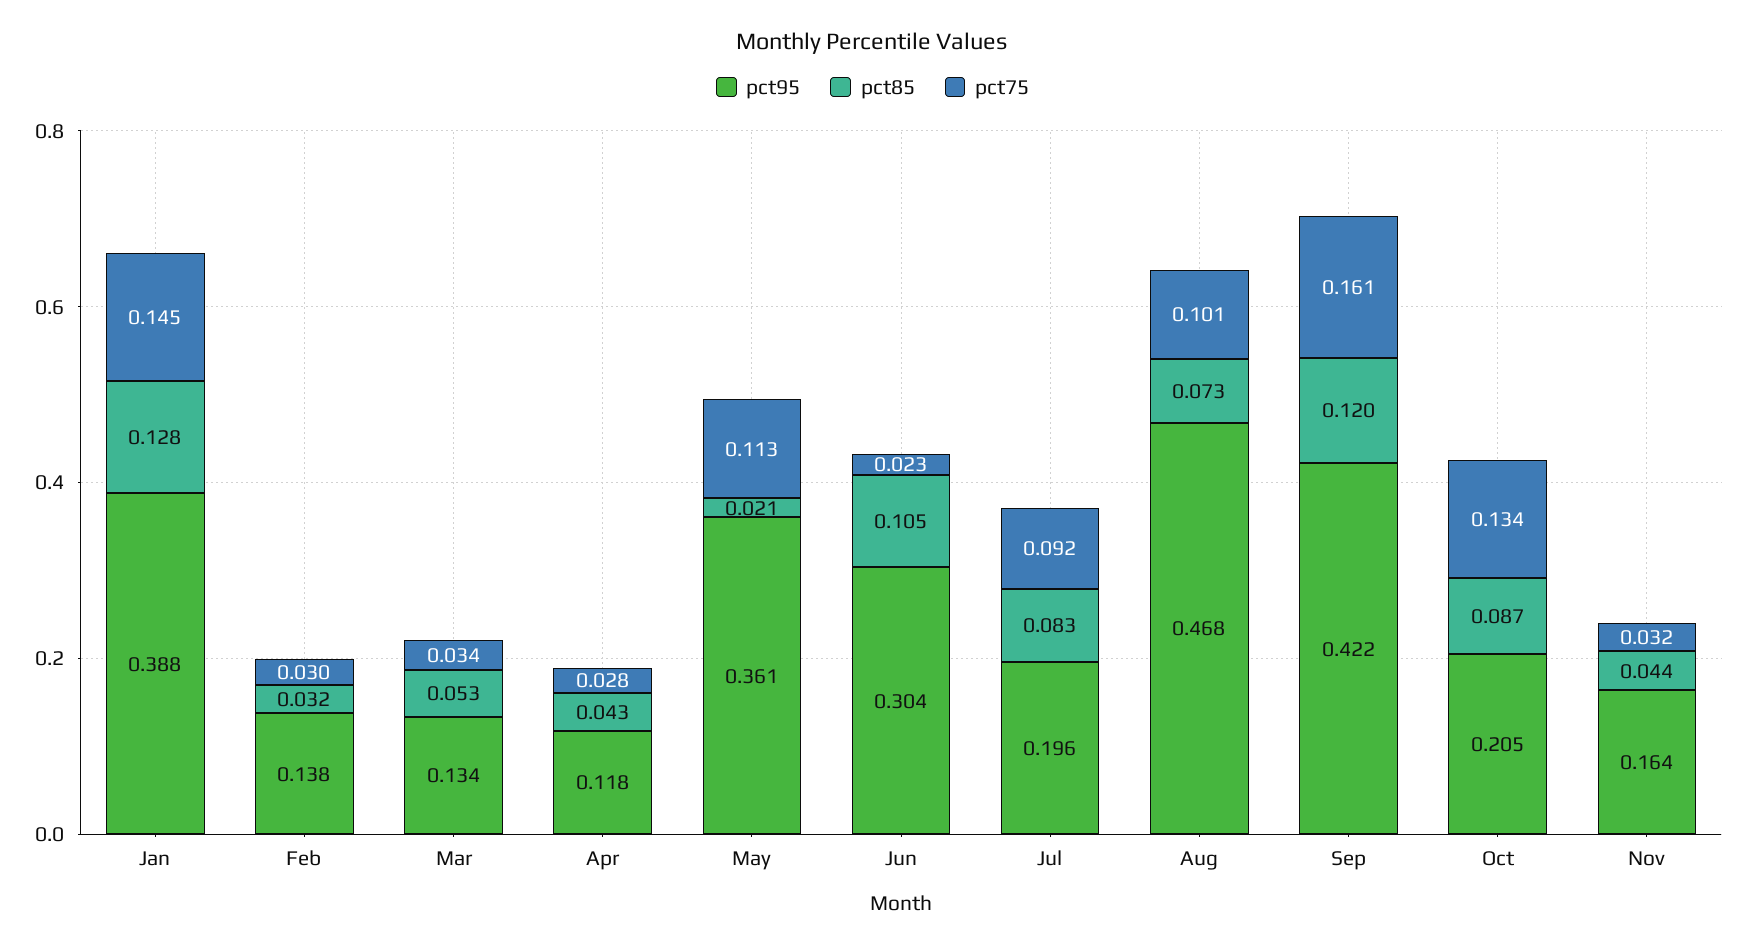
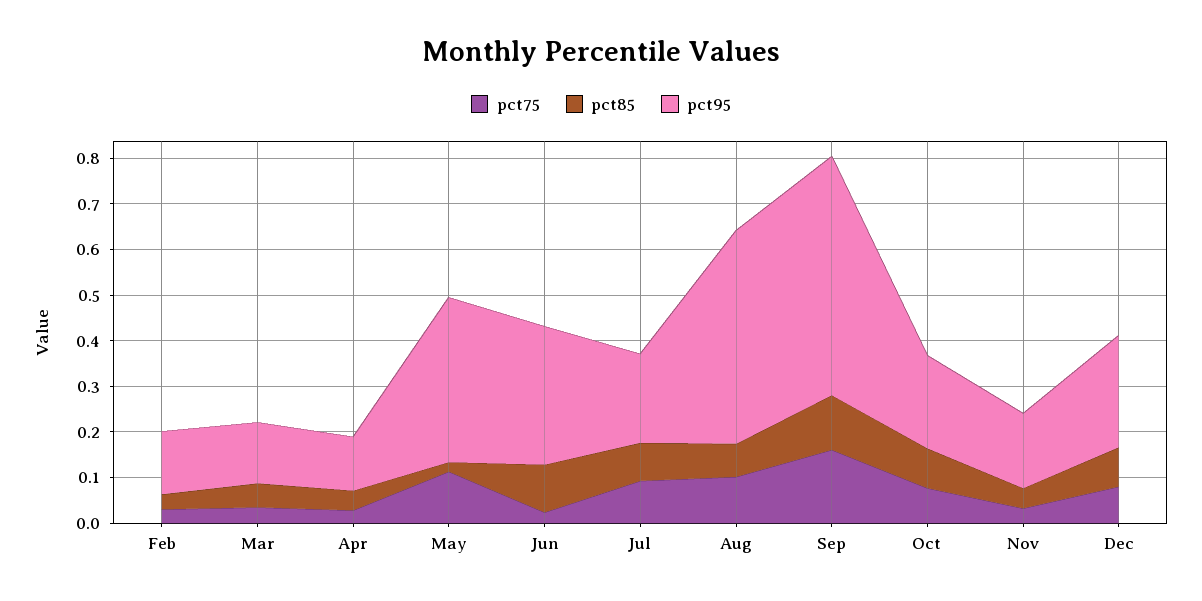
pct95, Jan: 0.388 -> none
pct85, Jan: 0.128 -> none
pct75, Jan: 0.145 -> none
pct95, Sep: 0.422 -> 0.52
pct75, Oct: 0.134 -> 0.08
pct75, Dec: none -> 0.08
pct85, Dec: none -> 0.08
pct95, Dec: none -> 0.24

